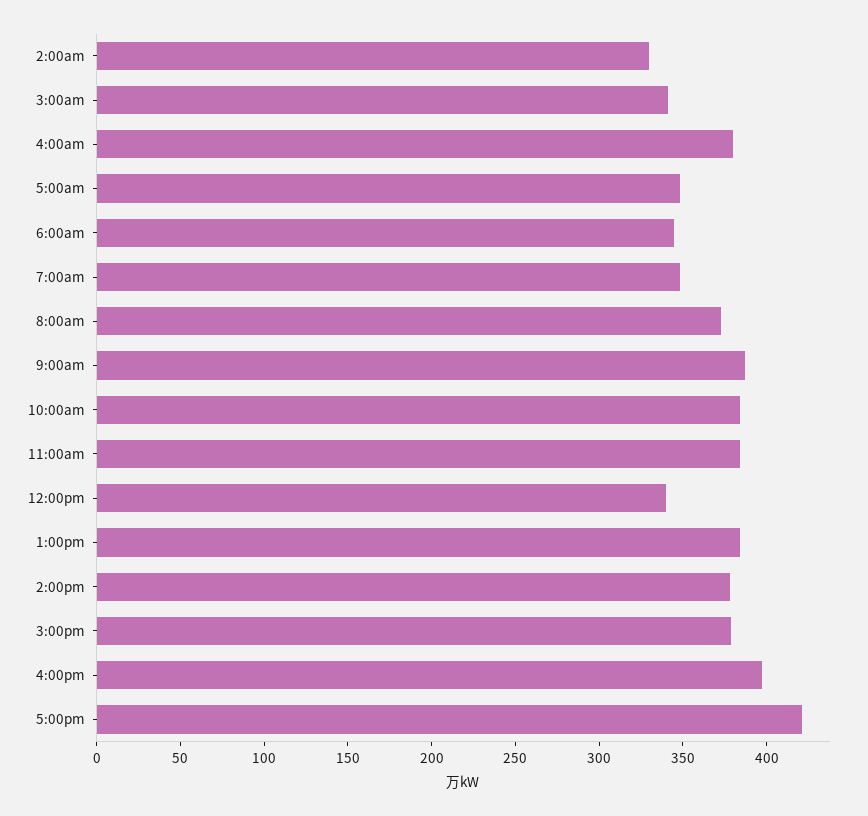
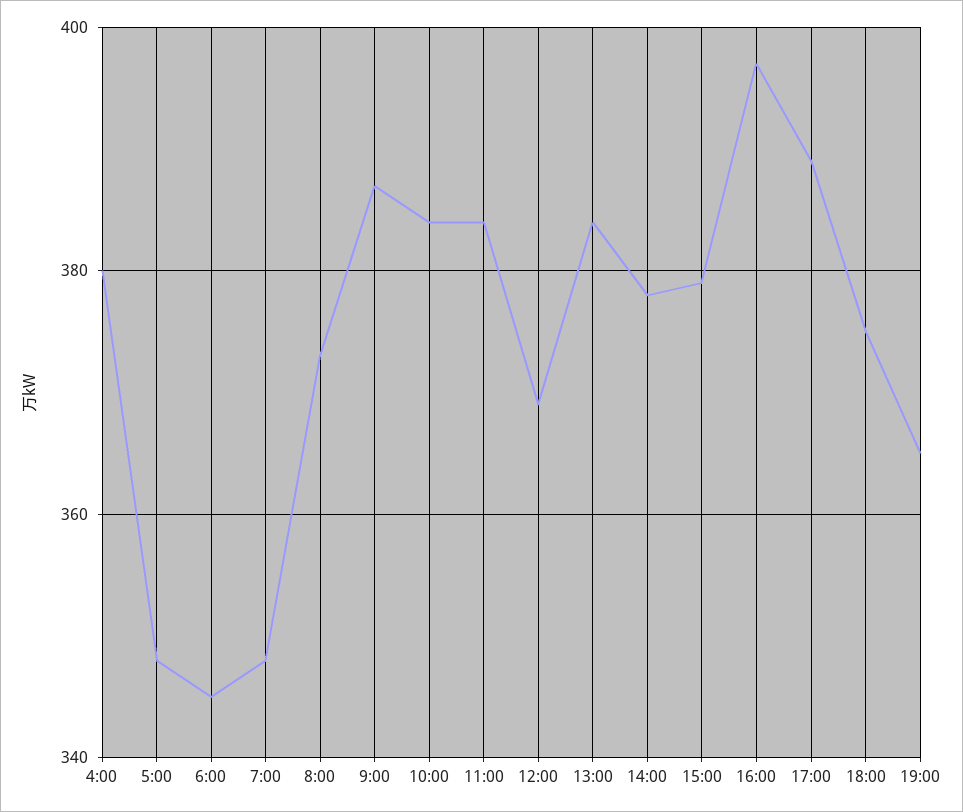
2:00am: 330 -> none
3:00am: 340 -> none
12:00pm: 340 -> 370
5:00pm: 420 -> 390
18:00: none -> 375
19:00: none -> 365

